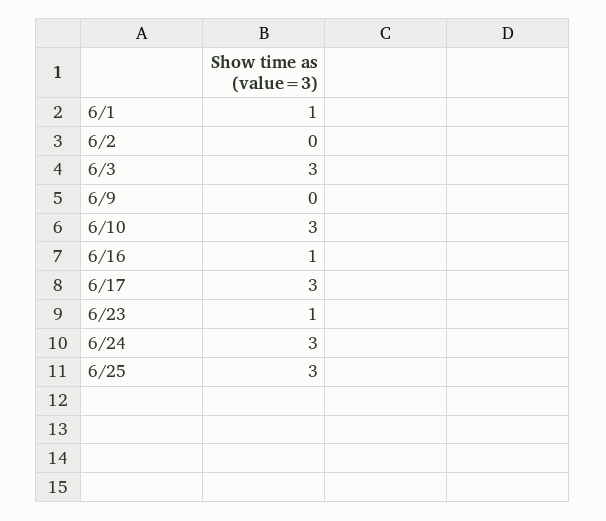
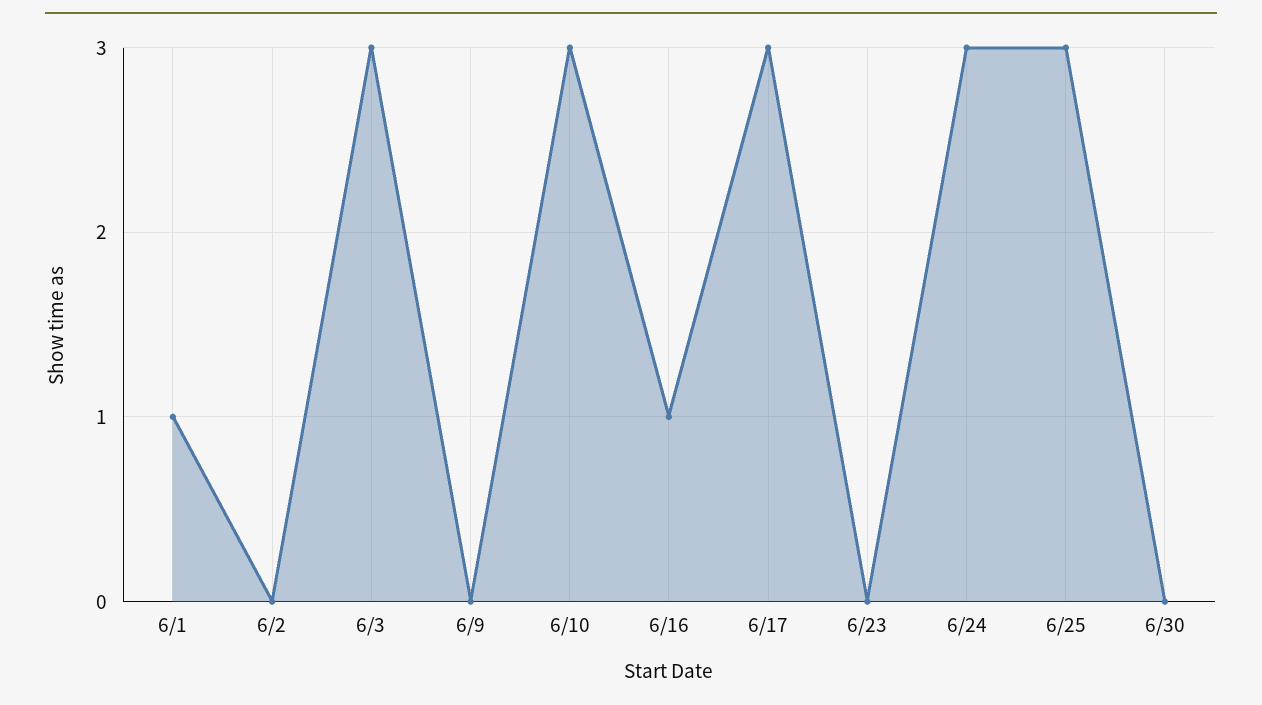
6/23: 1 -> 0
6/30: none -> 0

